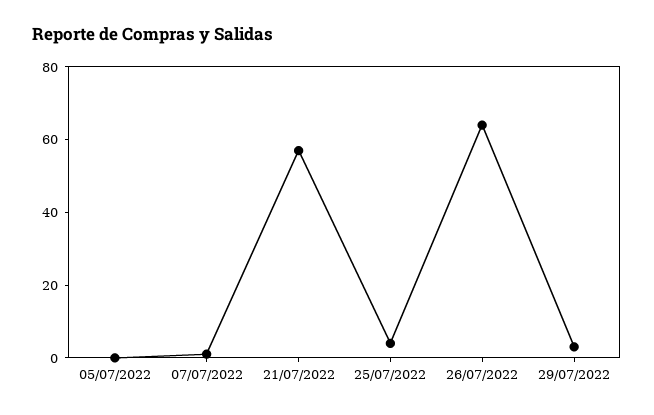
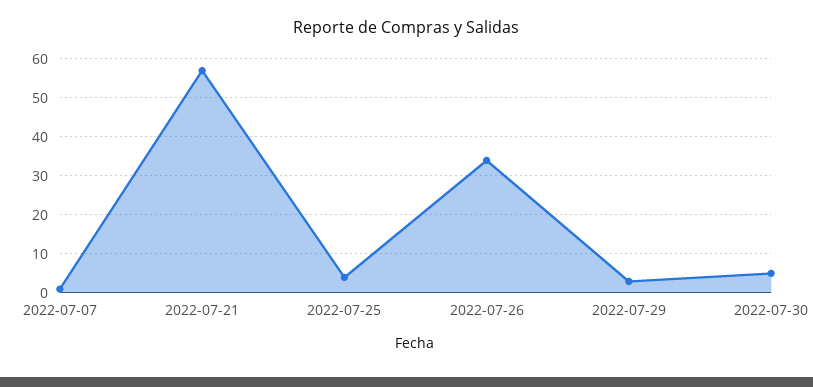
05/07/2022: 0 -> none
26/07/2022: 65 -> 35
2022-07-30: none -> 5

